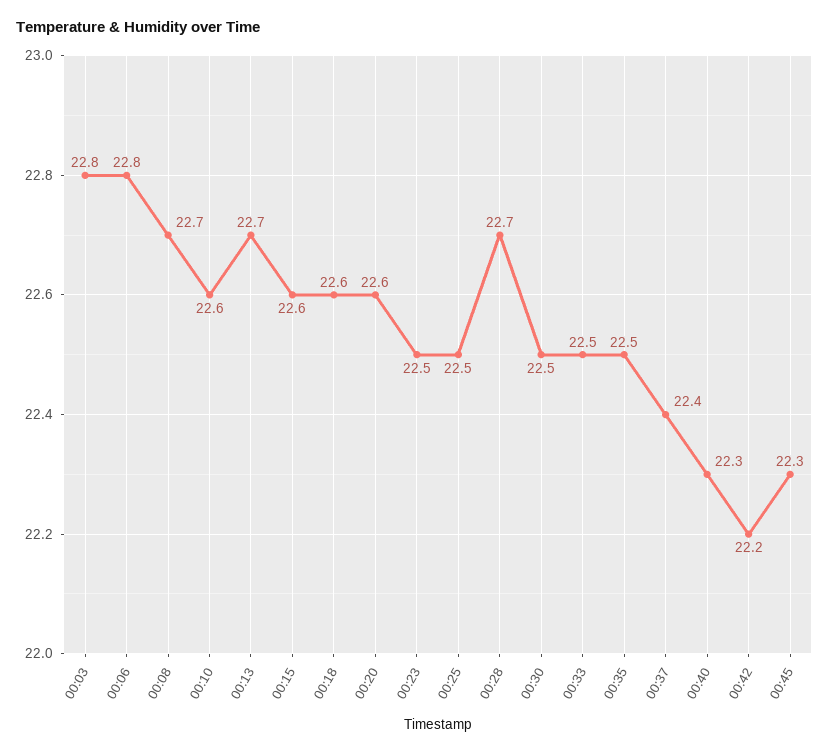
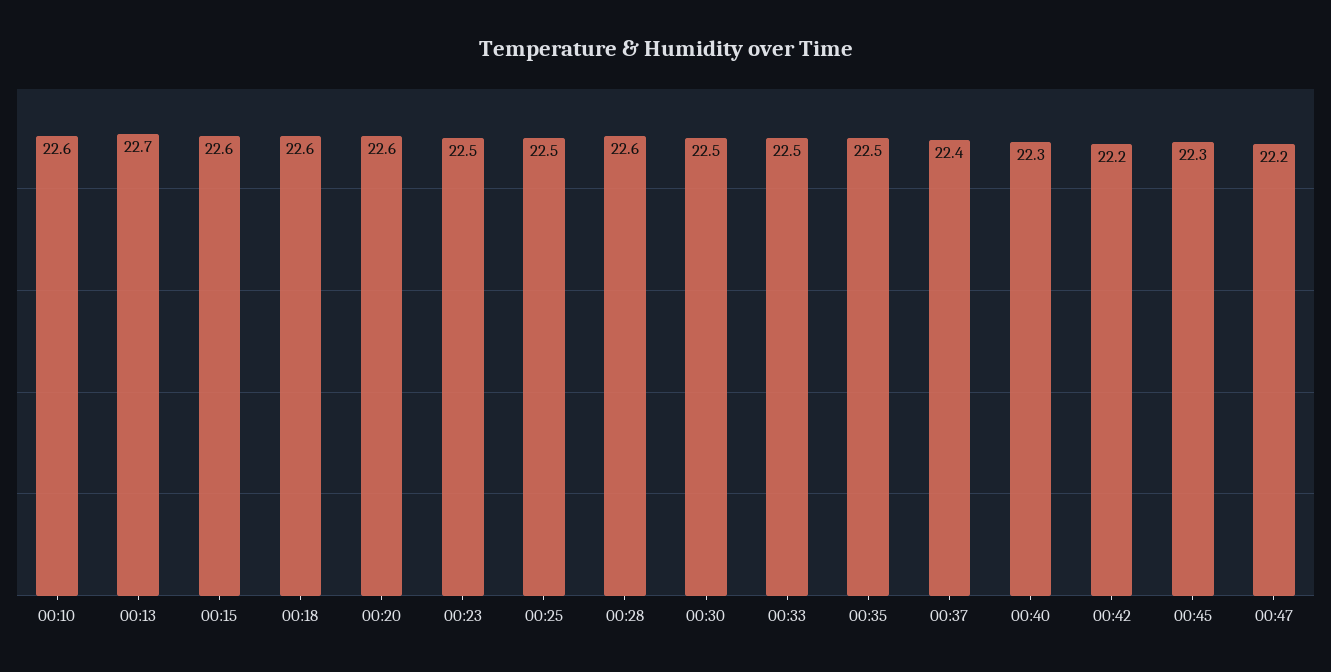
00:03: 22.8 -> none
00:06: 22.8 -> none
00:08: 22.7 -> none
00:28: 22.7 -> 22.6
00:47: none -> 22.2

